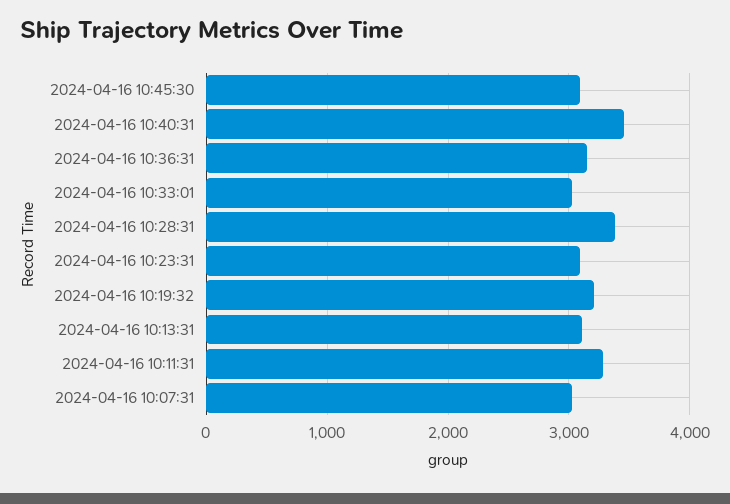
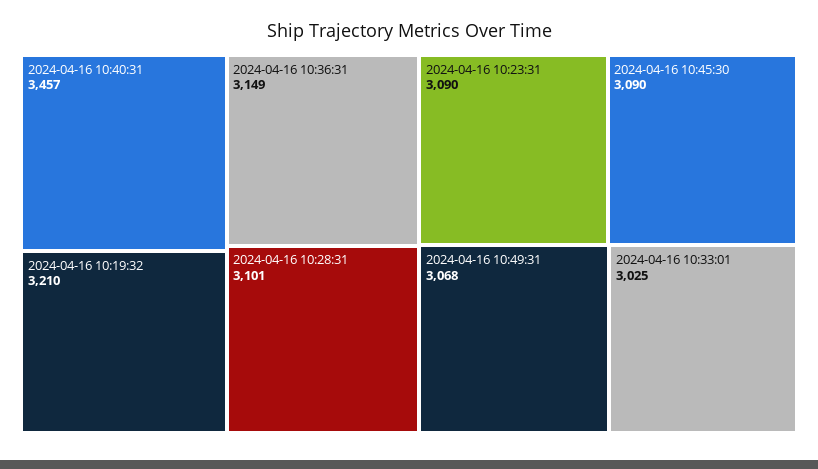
2024-04-16 10:28:31: 3400 -> 3101
2024-04-16 10:13:31: 3100 -> none
2024-04-16 10:11:31: 3300 -> none
2024-04-16 10:07:31: 3000 -> none
2024-04-16 10:49:31: none -> 3068

